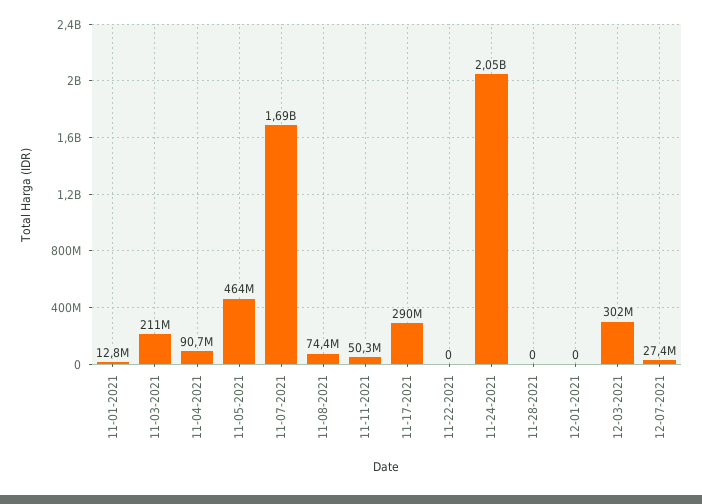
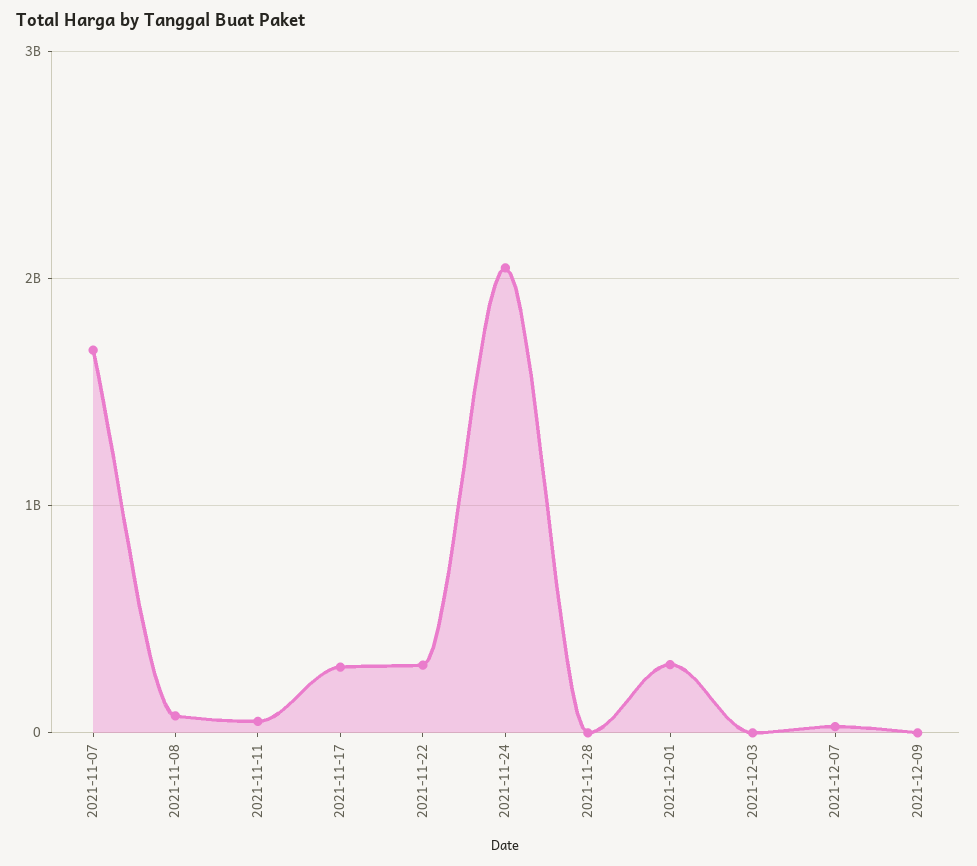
11-01-2021: 12800000 -> none
11-03-2021: 211000000 -> none
11-04-2021: 90700000 -> none
11-05-2021: 464000000 -> none
11-22-2021: 0 -> 300000000
12-01-2021: 0 -> 300000000
12-03-2021: 302000000 -> 0
2021-12-09: none -> 0

